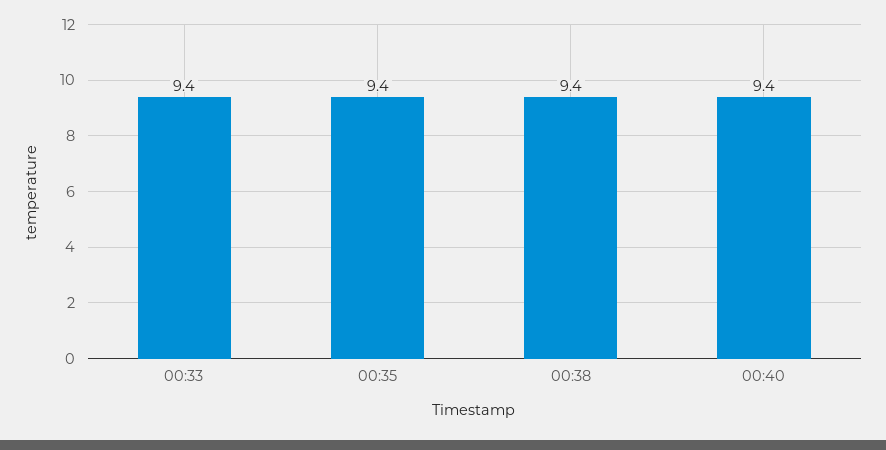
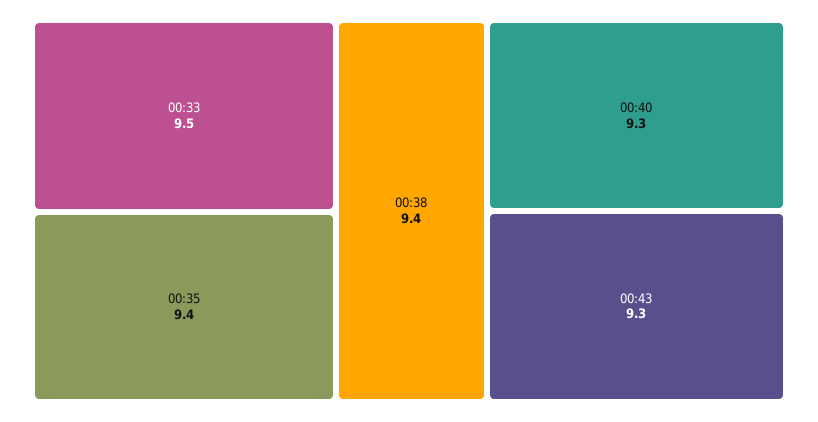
00:33: 9.4 -> 9.5
00:40: 9.4 -> 9.3
00:43: none -> 9.3

